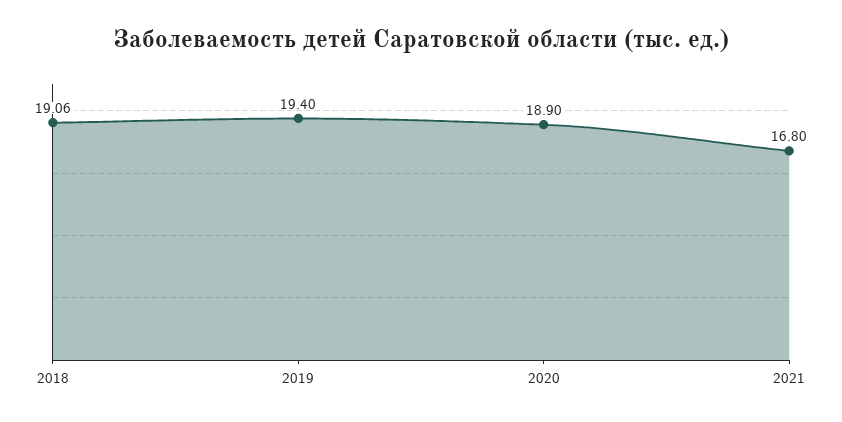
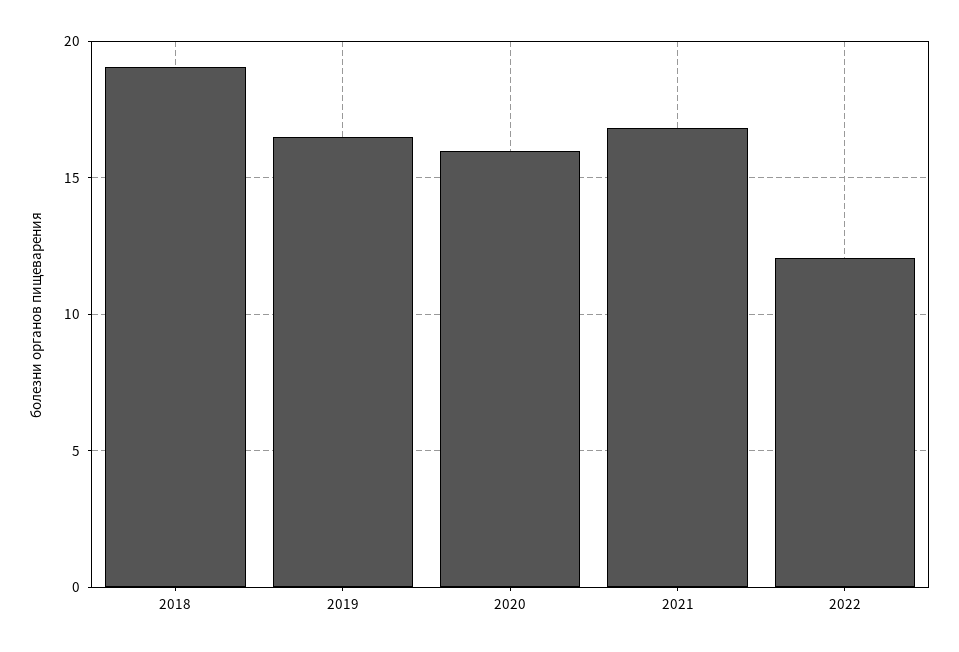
2019: 19.4 -> 16.5
2020: 18.9 -> 16
2022: none -> 12

